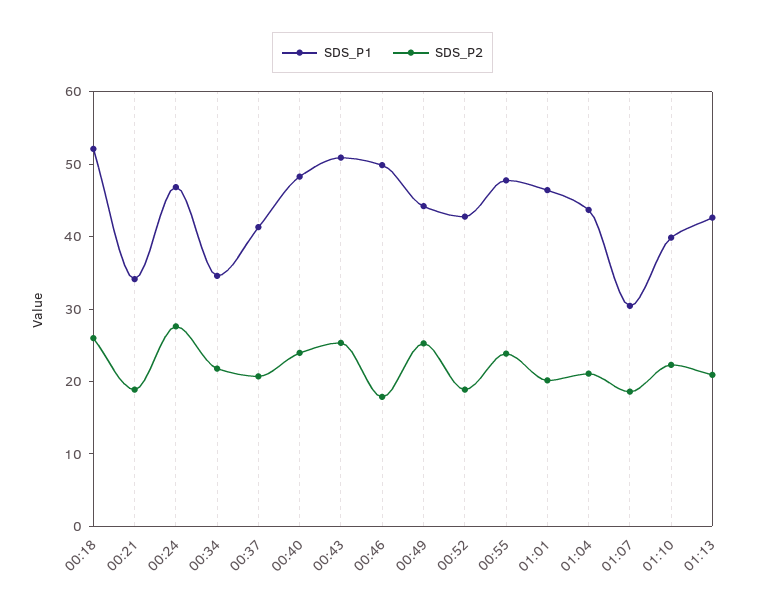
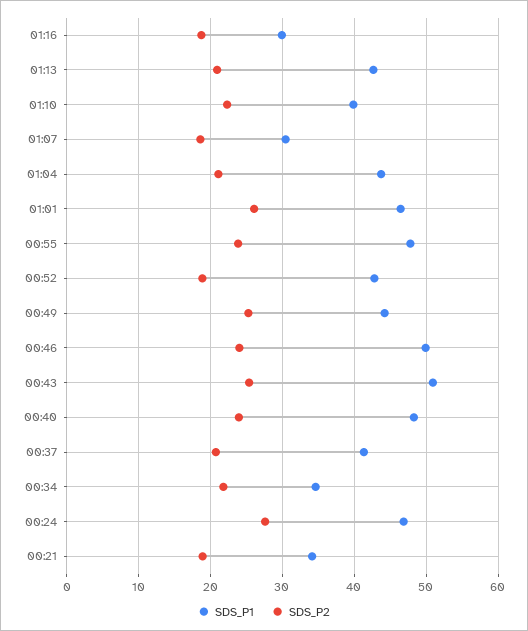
SDS_P1, 00:18: 52 -> none
SDS_P2, 00:18: 26 -> none
SDS_P2, 00:46: 18 -> 24
SDS_P2, 01:01: 20 -> 26
SDS_P1, 01:16: none -> 30
SDS_P2, 01:16: none -> 19

